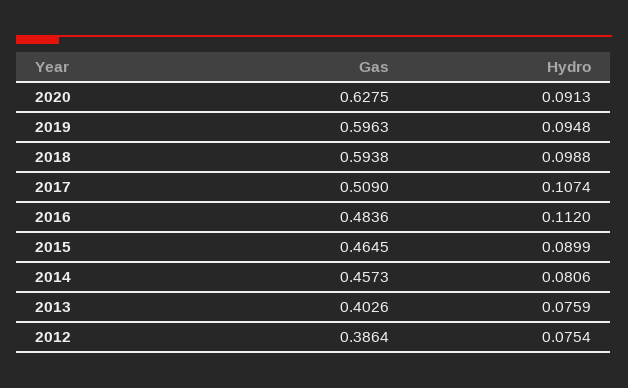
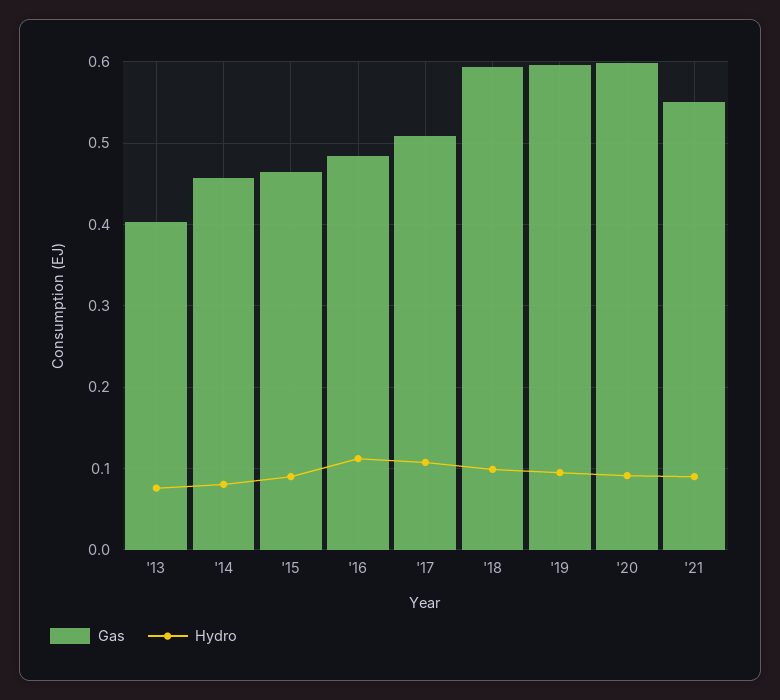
Gas, 2020: 0.6275 -> 0.6
Gas, 2012: 0.3864 -> none
Hydro, 2012: 0.0754 -> none
Gas, '21: none -> 0.55
Hydro, '21: none -> 0.09

